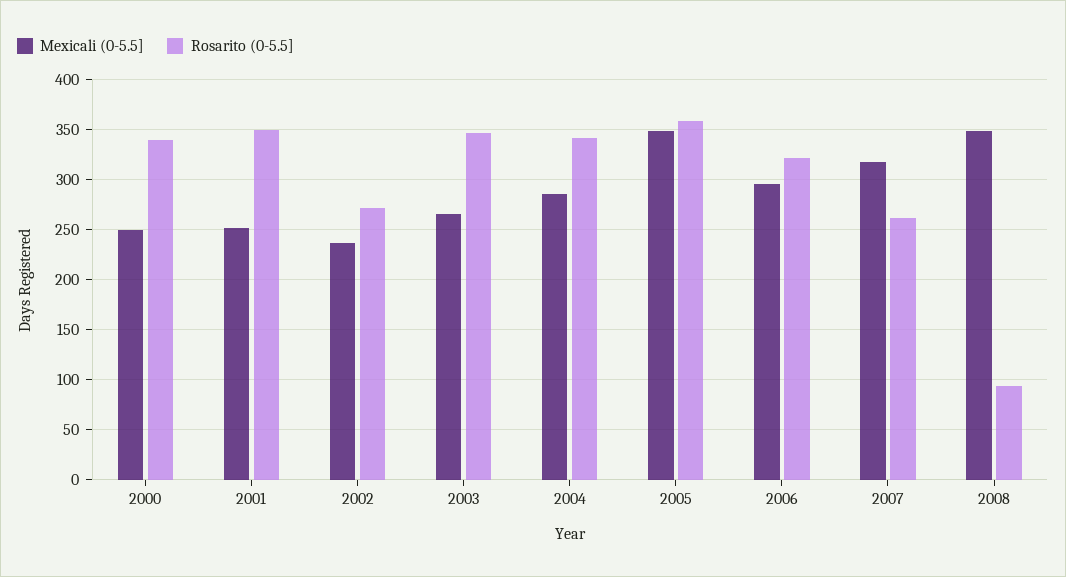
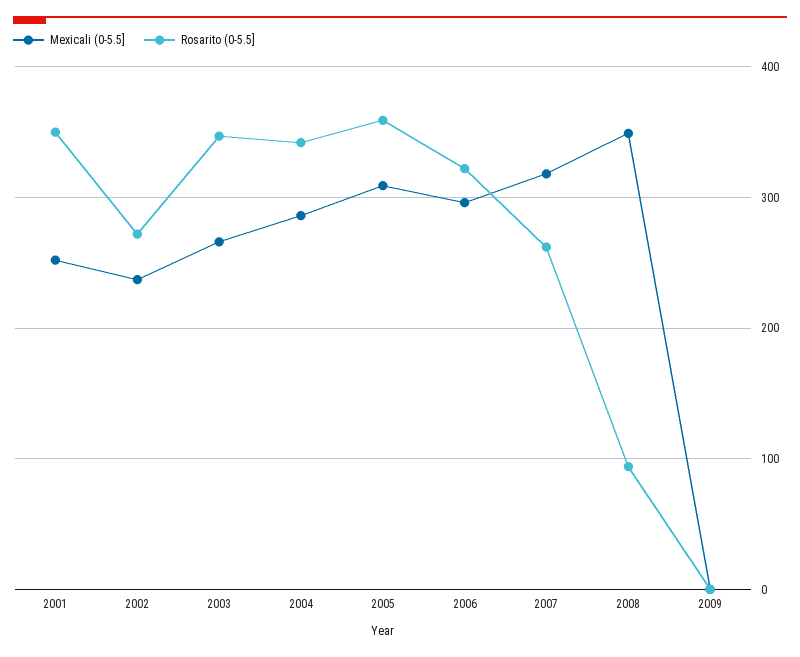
Mexicali (0-5.5], 2000: 250 -> none
Rosarito (0-5.5], 2000: 340 -> none
Mexicali (0-5.5], 2005: 350 -> 310
Mexicali (0-5.5], 2009: none -> 0
Rosarito (0-5.5], 2009: none -> 0

